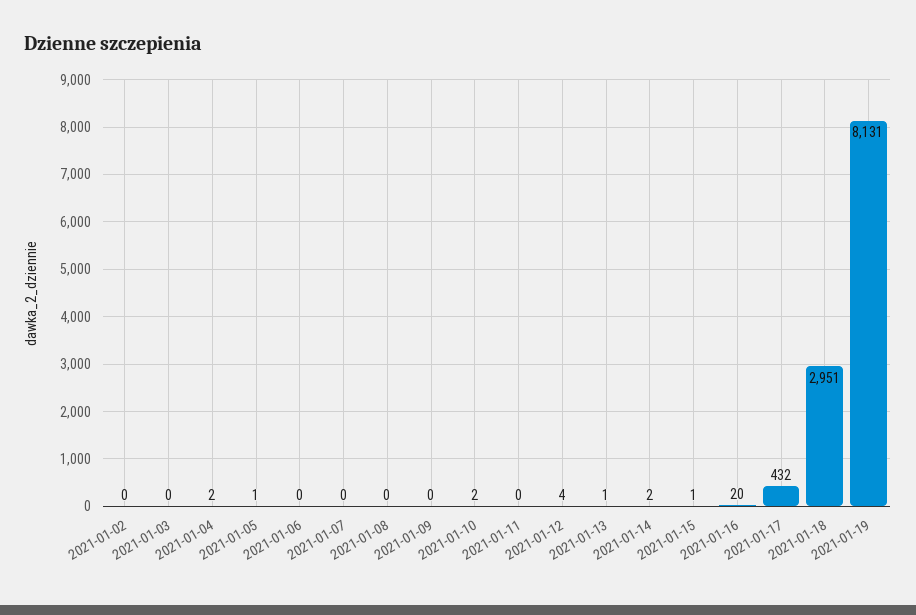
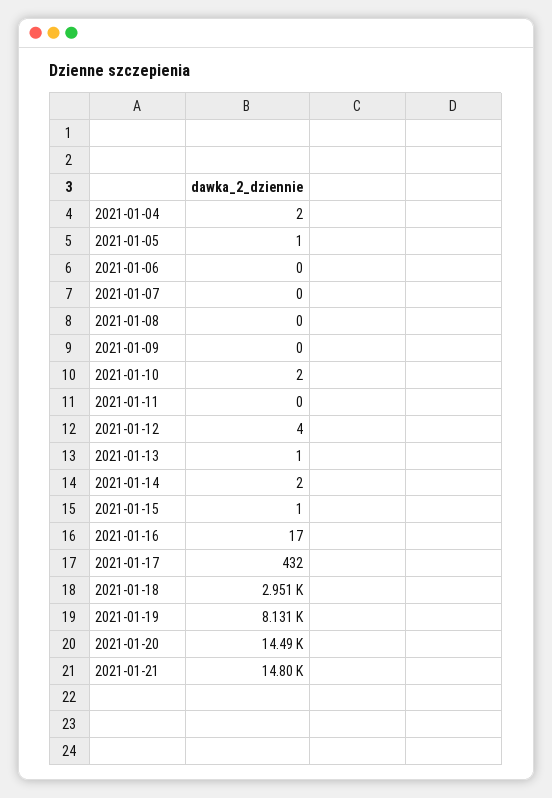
2021-01-02: 0 -> none
2021-01-03: 0 -> none
2021-01-16: 20 -> 17
2021-01-20: none -> 14490
2021-01-21: none -> 14800

